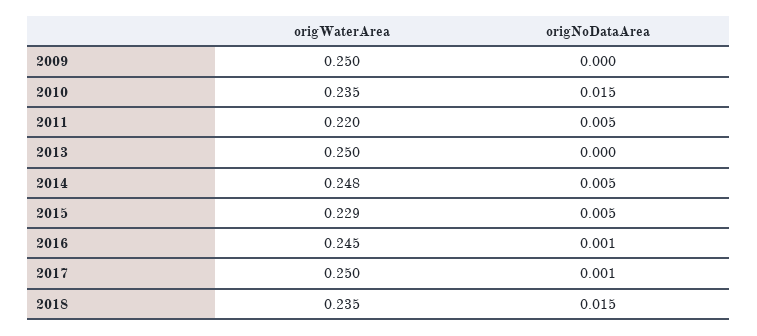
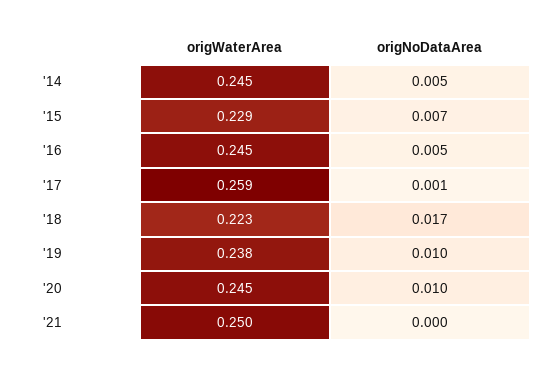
origWaterArea, 2009: 0.25 -> none
origNoDataArea, 2009: 0 -> none
origWaterArea, 2010: 0.235 -> none
origNoDataArea, 2010: 0.015 -> none
origWaterArea, 2011: 0.22 -> none
origNoDataArea, 2011: 0.005 -> none
origWaterArea, 2013: 0.25 -> none
origNoDataArea, 2013: 0 -> none
origWaterArea, 2014: 0.248 -> 0.245
origNoDataArea, 2015: 0.005 -> 0.007
origNoDataArea, 2016: 0.001 -> 0.005
origWaterArea, 2017: 0.25 -> 0.259
origWaterArea, 2018: 0.235 -> 0.223
origNoDataArea, 2018: 0.015 -> 0.017
origWaterArea, '19: none -> 0.238
origNoDataArea, '19: none -> 0.01
origWaterArea, '20: none -> 0.245
origNoDataArea, '20: none -> 0.01
origWaterArea, '21: none -> 0.25
origNoDataArea, '21: none -> 0

